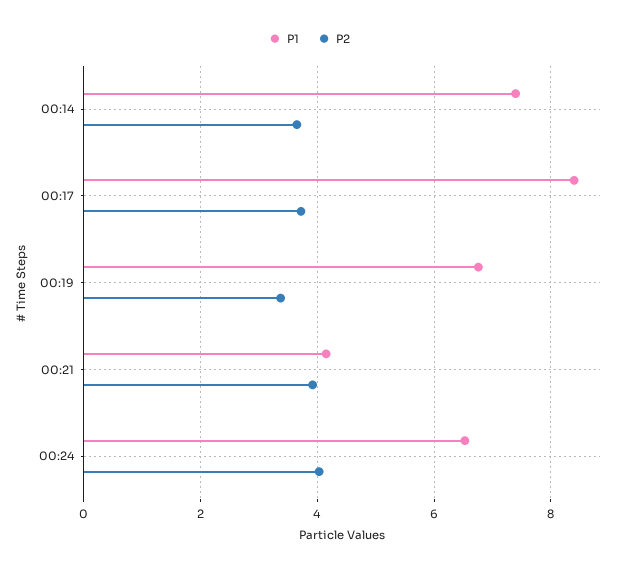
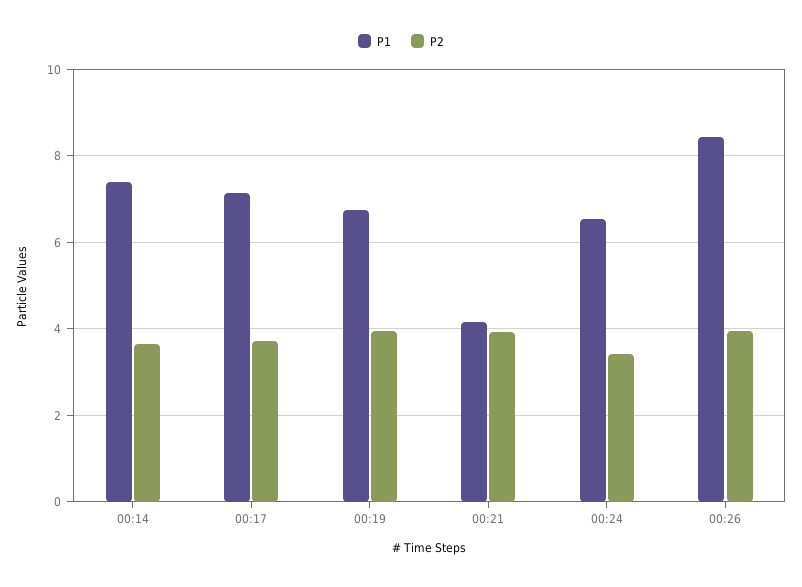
P1, 00:17: 8.4 -> 7.2
P2, 00:19: 3.4 -> 4
P2, 00:24: 4 -> 3.4
P1, 00:26: none -> 8.4
P2, 00:26: none -> 4

